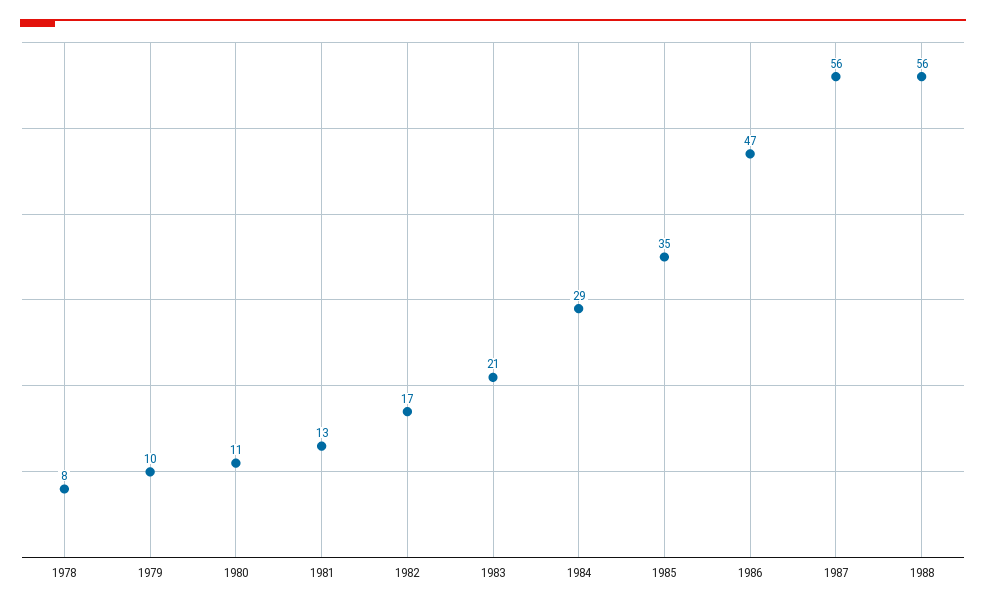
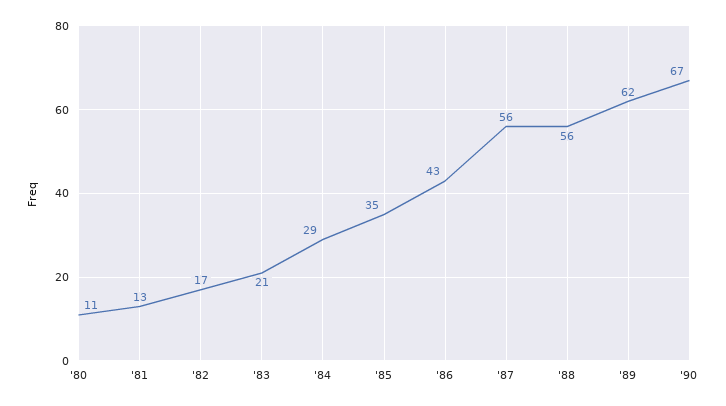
1978: 8 -> none
1979: 10 -> none
1986: 47 -> 43
'89: none -> 62
'90: none -> 67

